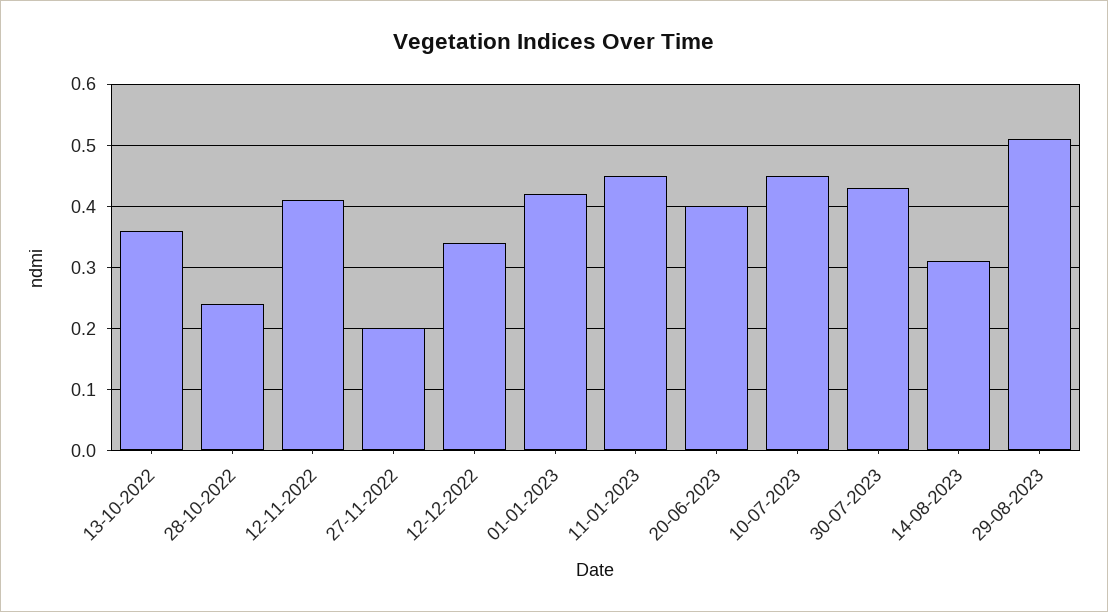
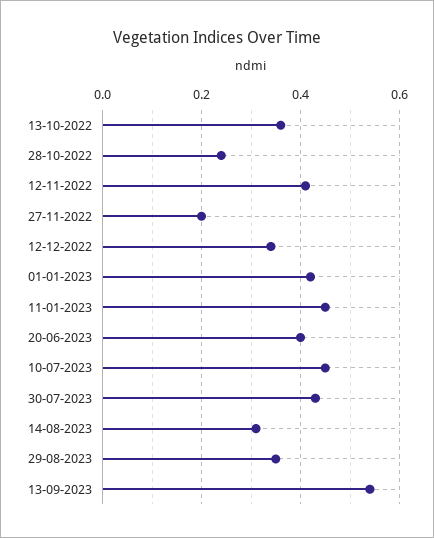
29-08-2023: 0.51 -> 0.35
13-09-2023: none -> 0.55

